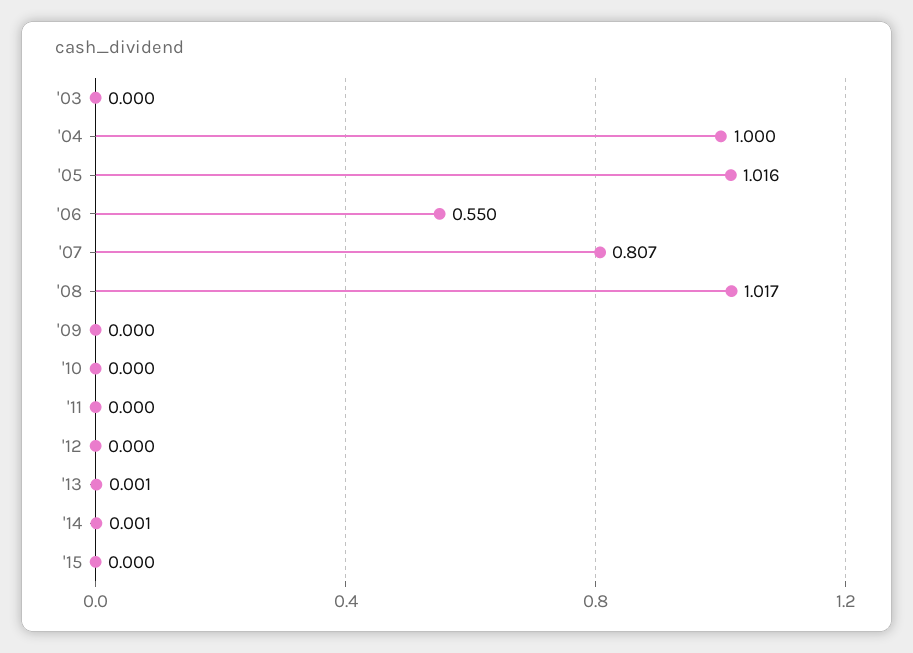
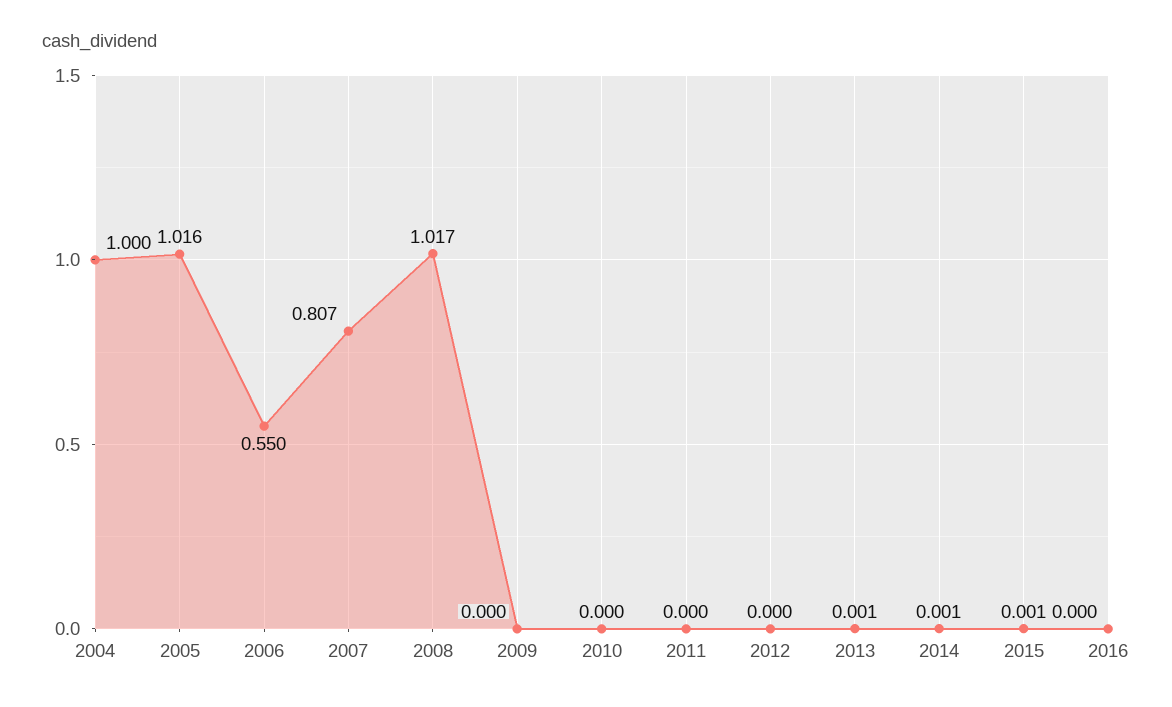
'03: 0 -> none
'15: 0 -> 0.001
2016: none -> 0

